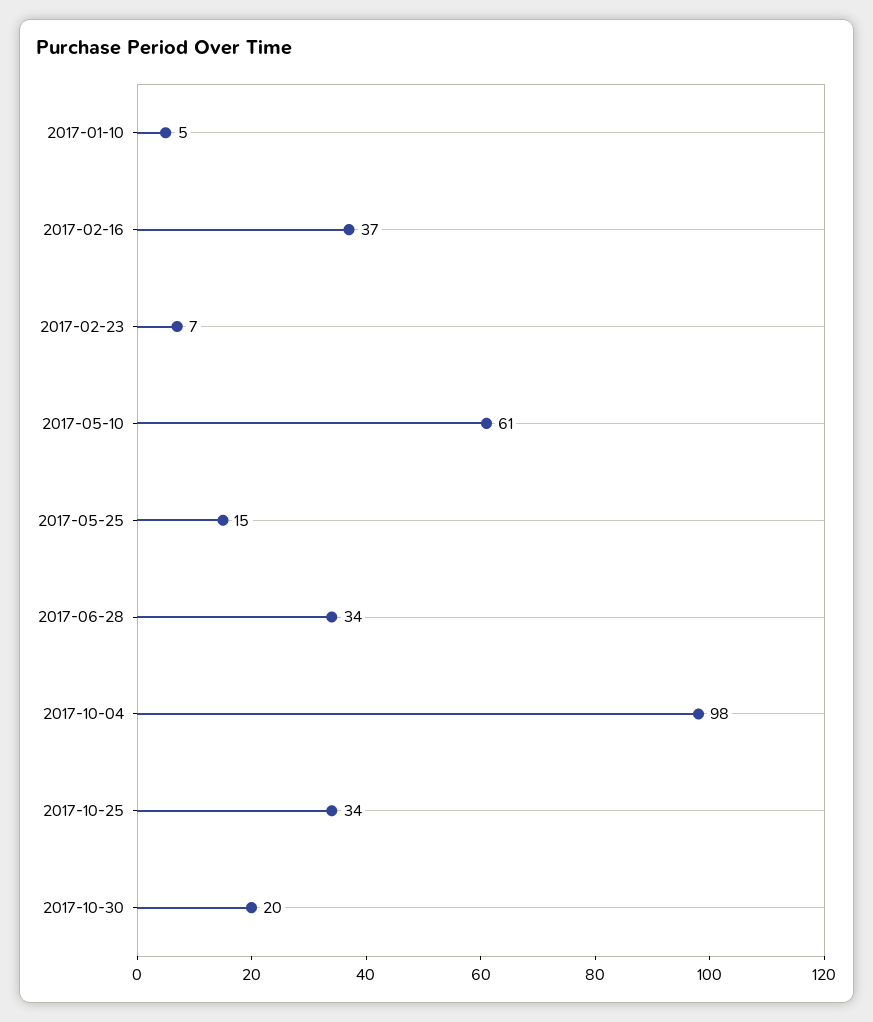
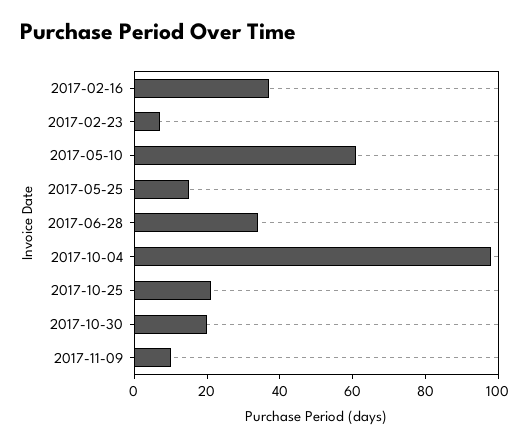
2017-01-10: 5 -> none
2017-10-25: 34 -> 20
2017-11-09: none -> 10

